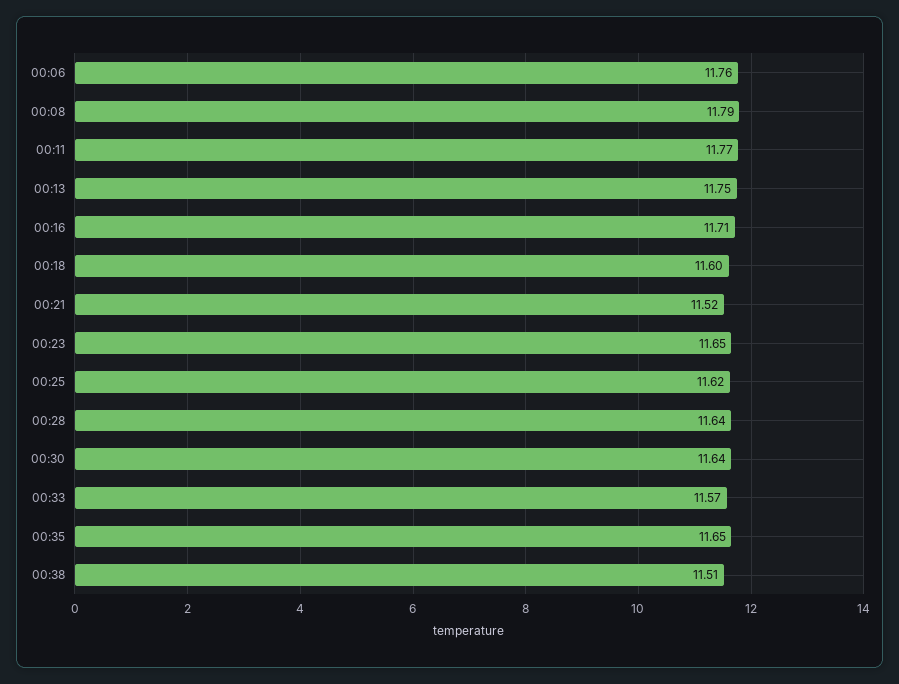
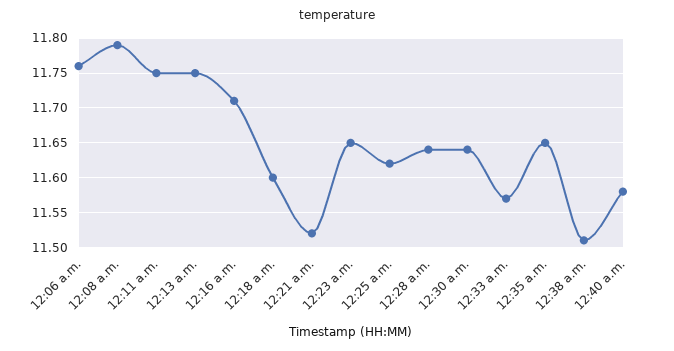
00:11: 11.77 -> 11.75
12:40 a.m.: none -> 11.58

